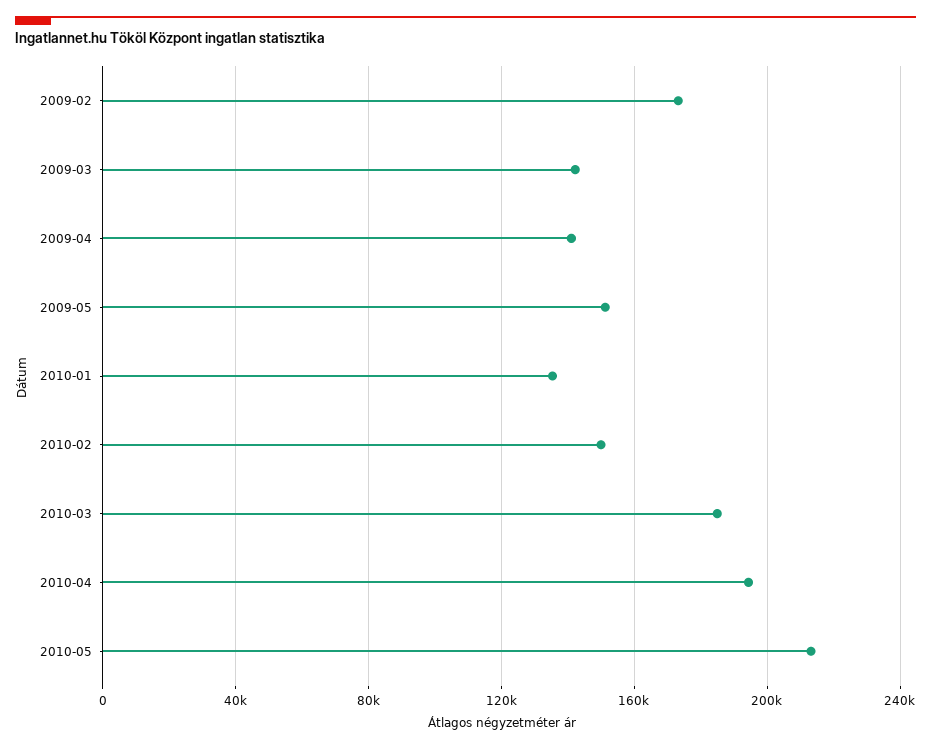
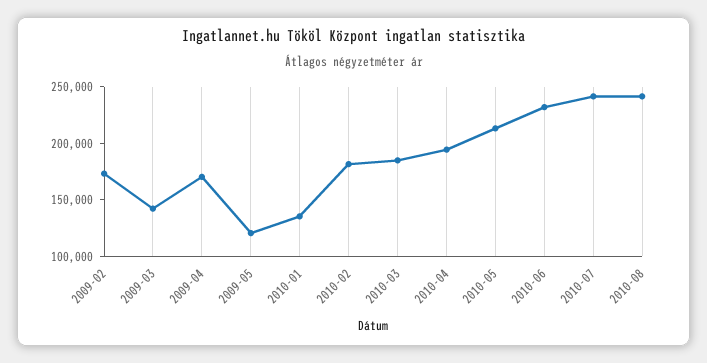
2009-04: 140000 -> 170000
2009-05: 150000 -> 120000
2010-02: 150000 -> 180000
2010-06: none -> 230000
2010-07: none -> 240000
2010-08: none -> 240000

